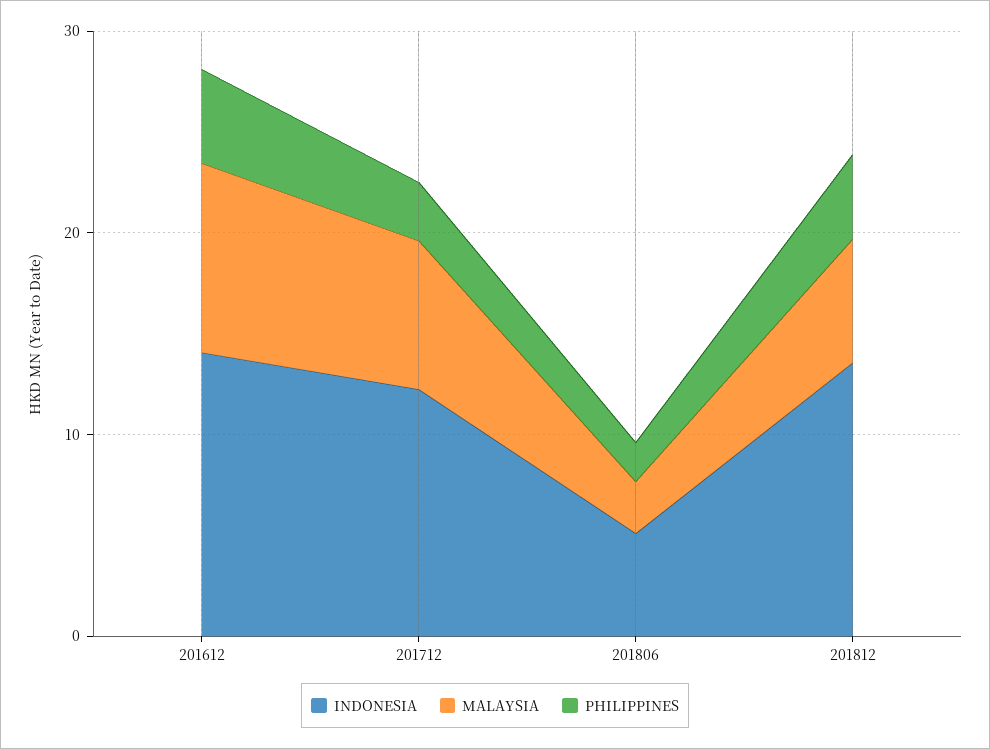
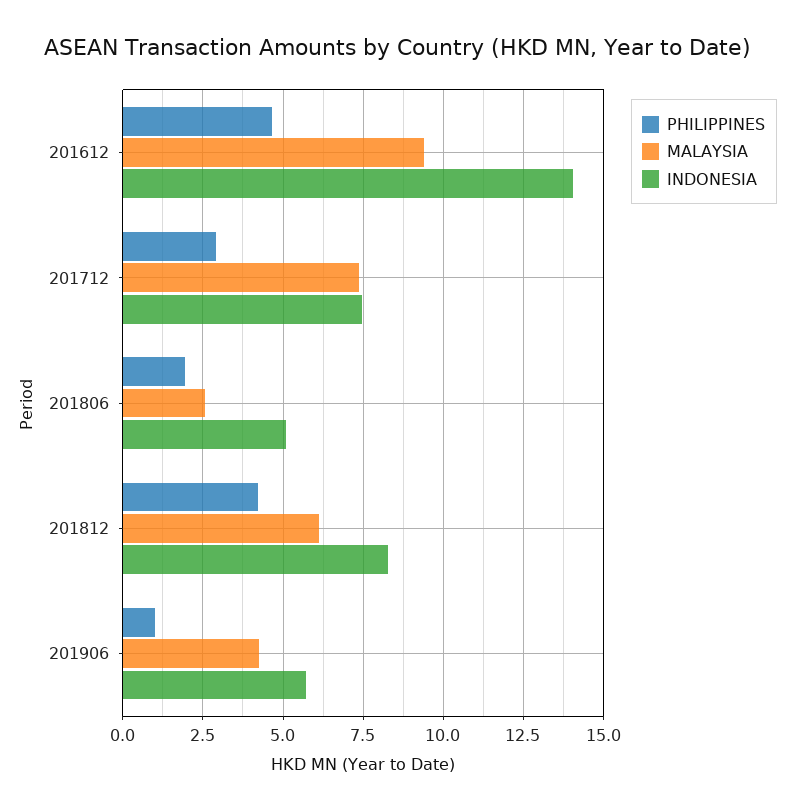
INDONESIA, 201712: 12 -> 7.5
INDONESIA, 201812: 14 -> 8.25
PHILIPPINES, 201906: none -> 1
MALAYSIA, 201906: none -> 4.25
INDONESIA, 201906: none -> 5.75

